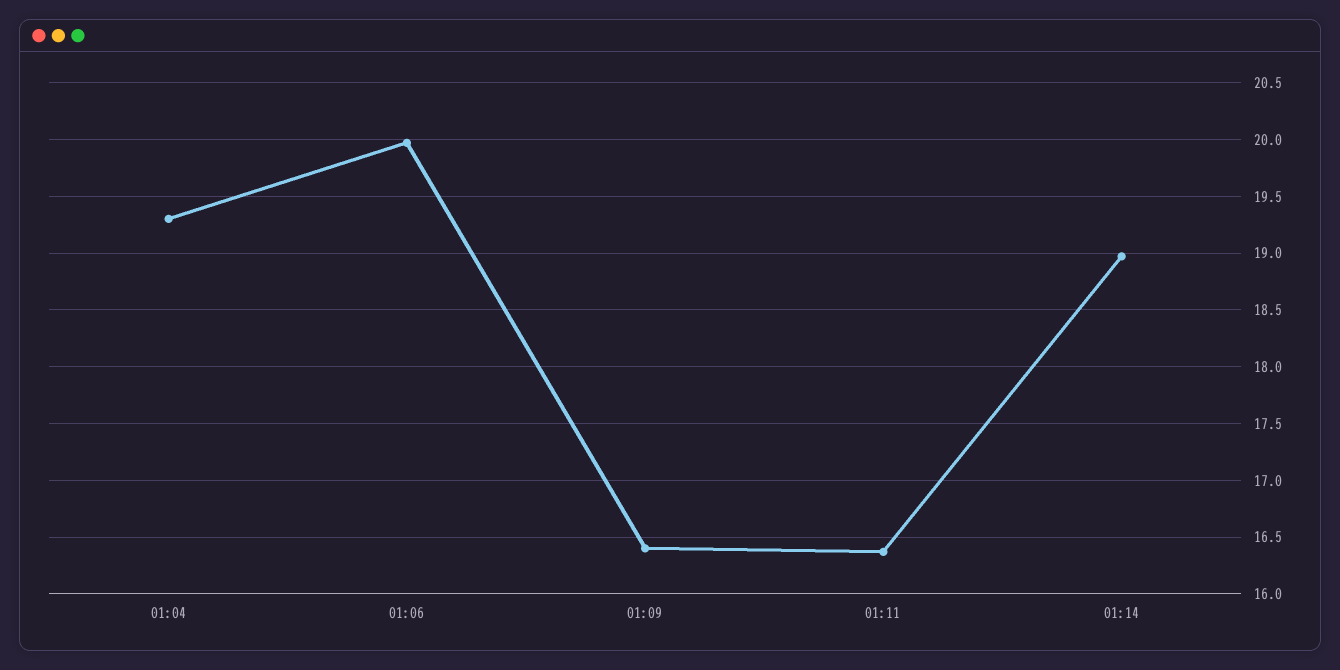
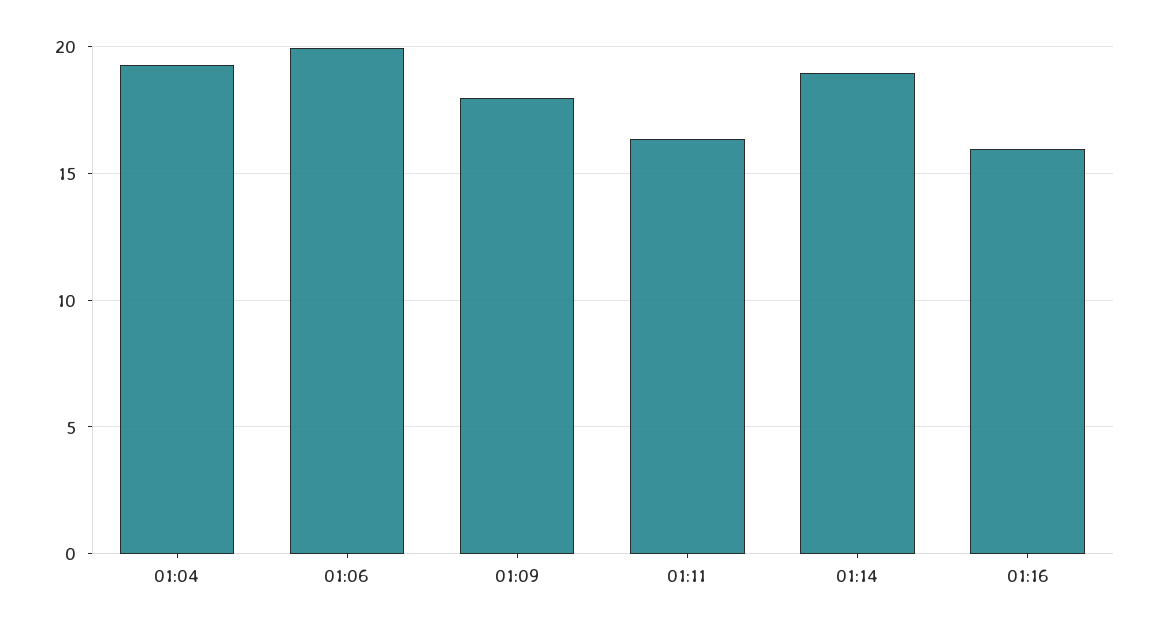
01:09: 16.4 -> 18
01:16: none -> 16

